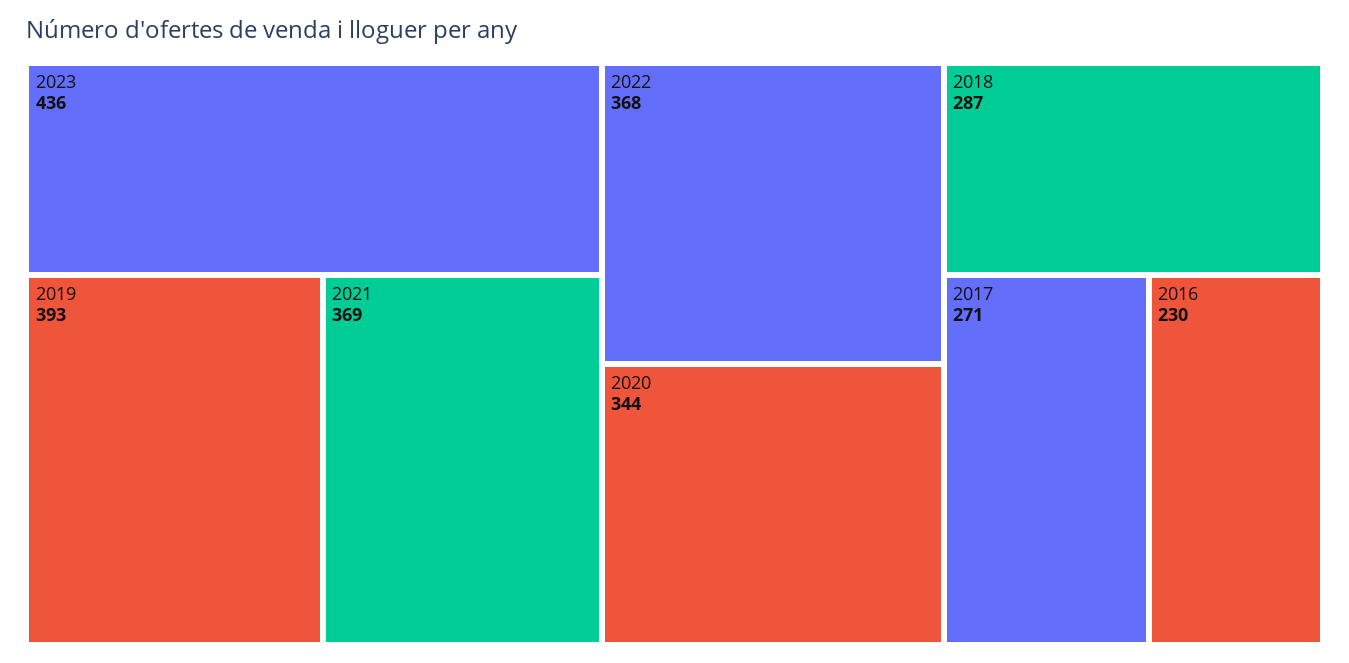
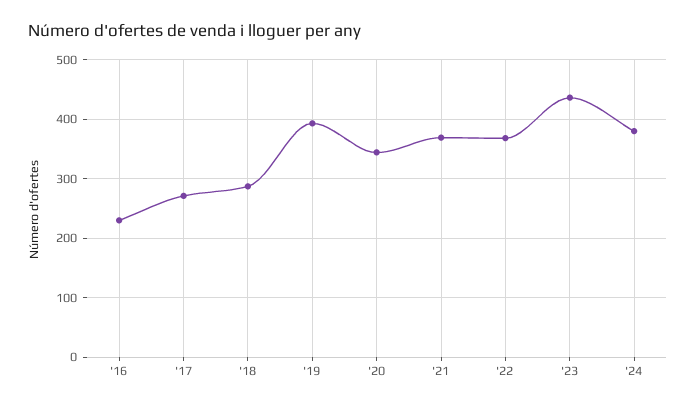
'24: none -> 380

